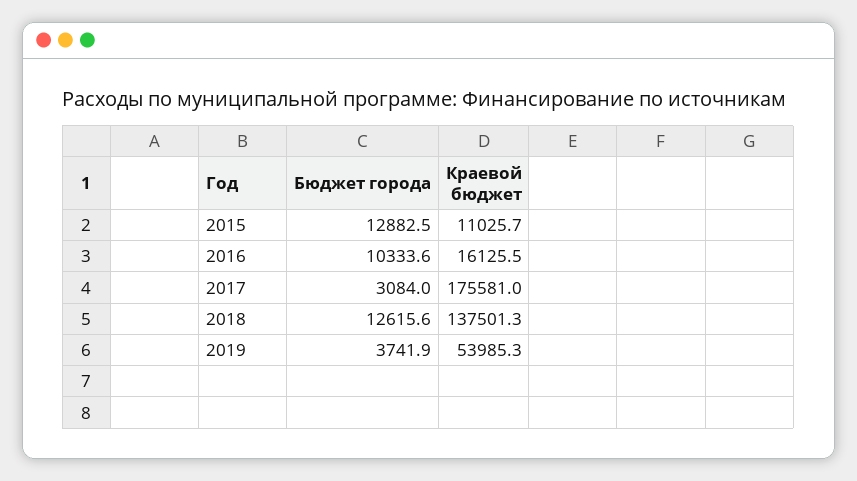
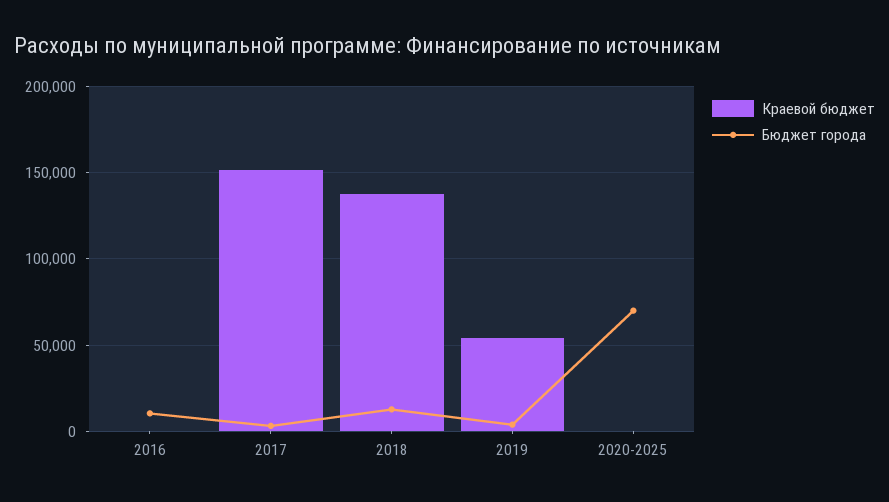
Бюджет города, 2015: 12882.5 -> none
Краевой бюджет, 2015: 11025.7 -> none
Краевой бюджет, 2016: 16125.5 -> 0
Краевой бюджет, 2017: 175581 -> 150000
Краевой бюджет, 2020-2025: none -> 0
Бюджет города, 2020-2025: none -> 70000

